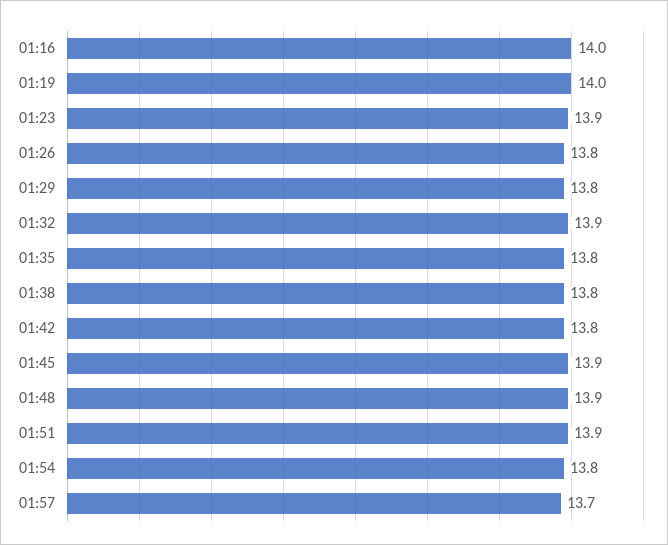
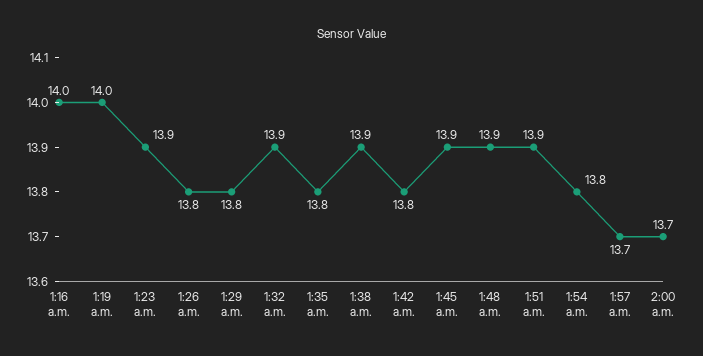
01:38: 13.8 -> 13.9
2:00 a.m.: none -> 13.7

